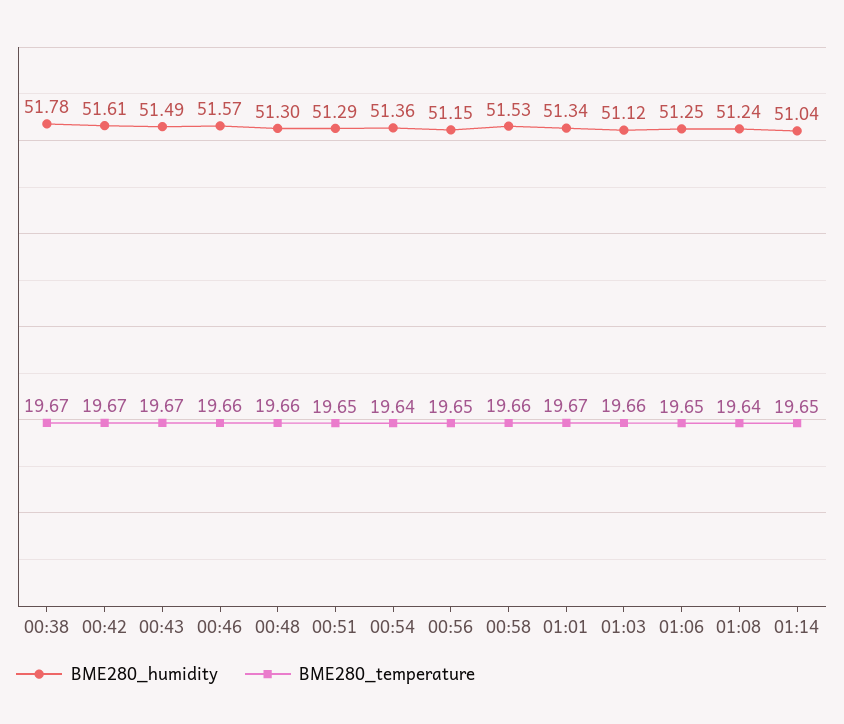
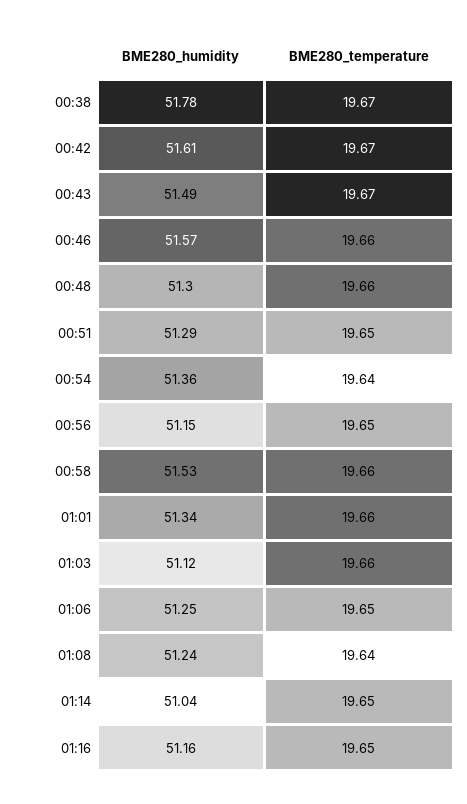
BME280_temperature, 01:01: 19.67 -> 19.66
BME280_humidity, 01:16: none -> 51.16
BME280_temperature, 01:16: none -> 19.65

